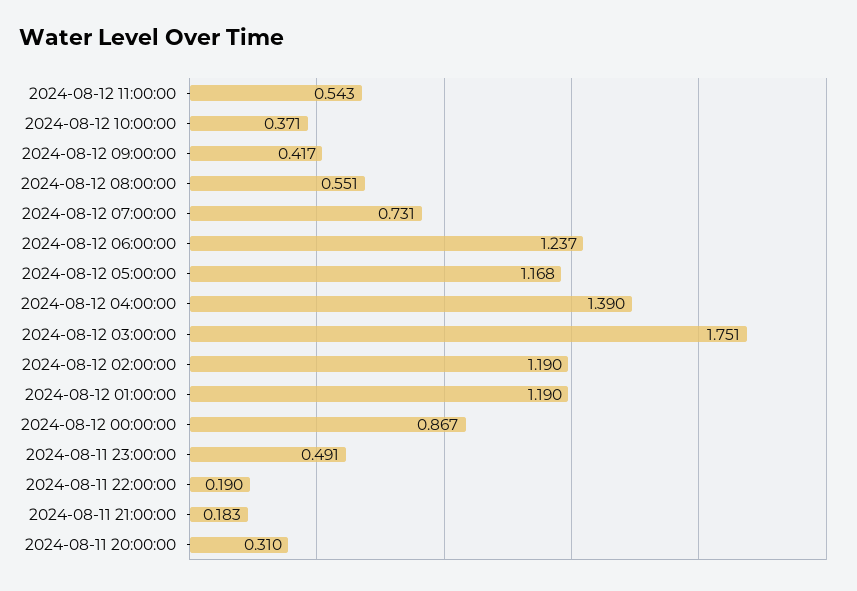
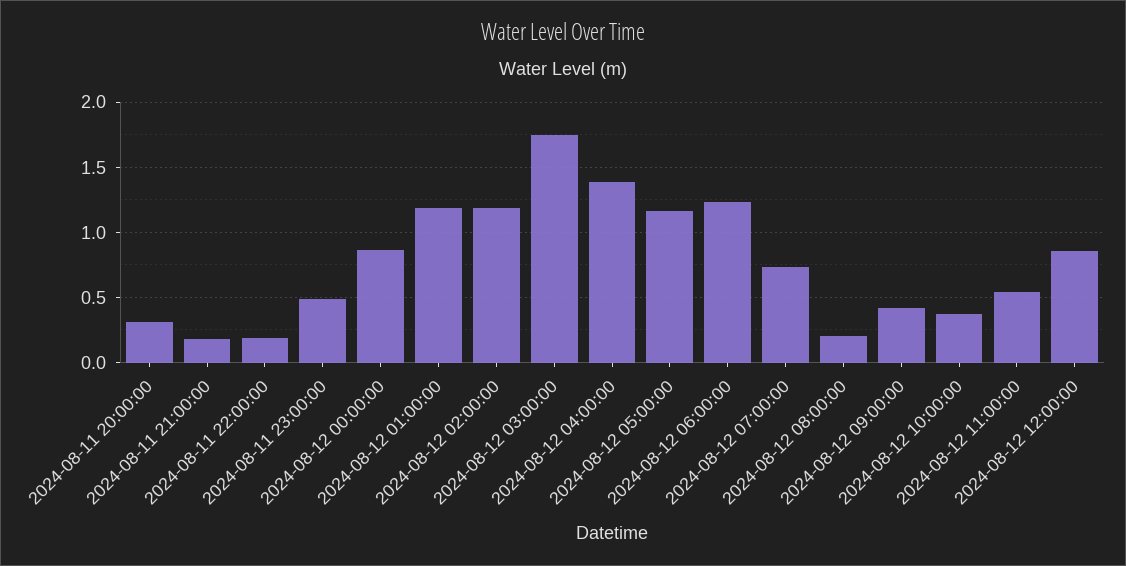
2024-08-12 08:00:00: 0.551 -> 0.2
2024-08-12 12:00:00: none -> 0.85

